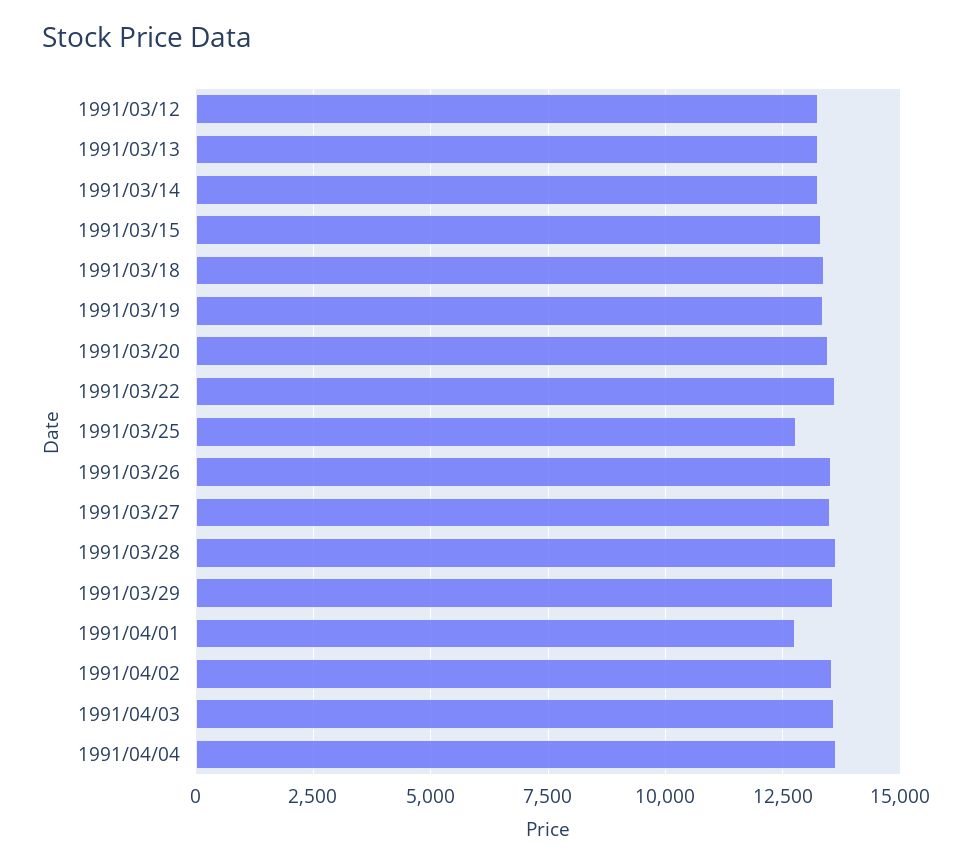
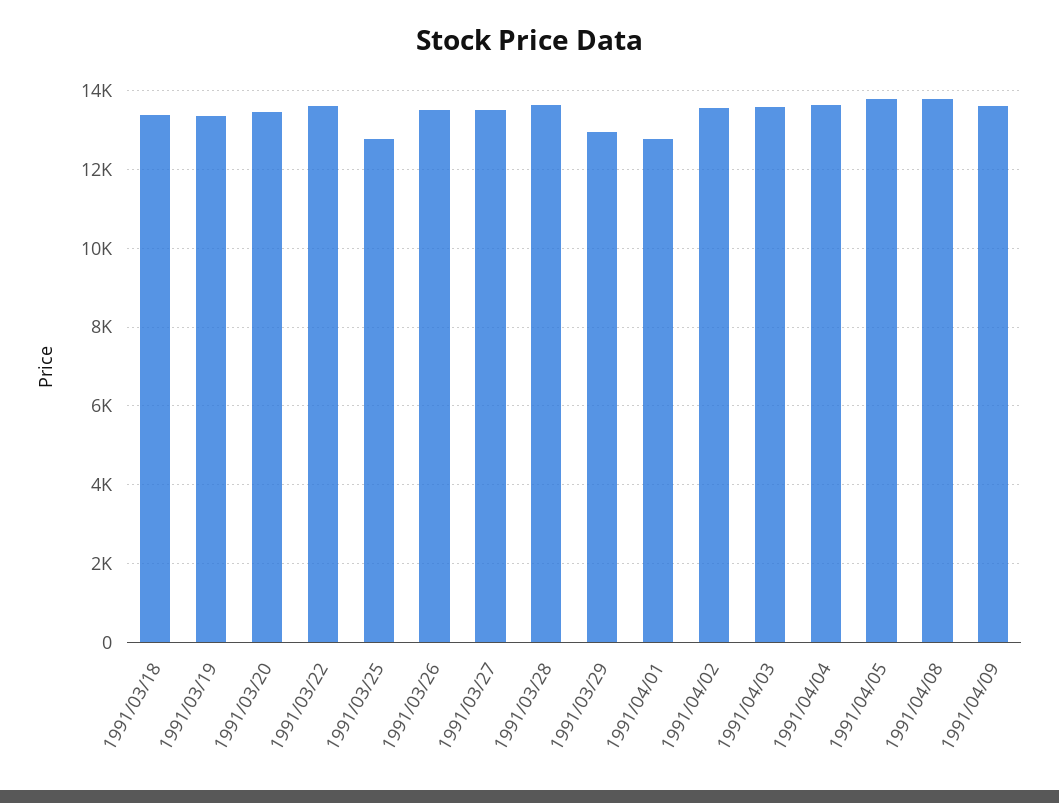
1991/03/12: 13250 -> none
1991/03/13: 13250 -> none
1991/03/14: 13250 -> none
1991/03/15: 13250 -> none
1991/03/29: 13500 -> 13000
1991/04/05: none -> 13800
1991/04/08: none -> 13800
1991/04/09: none -> 13600

